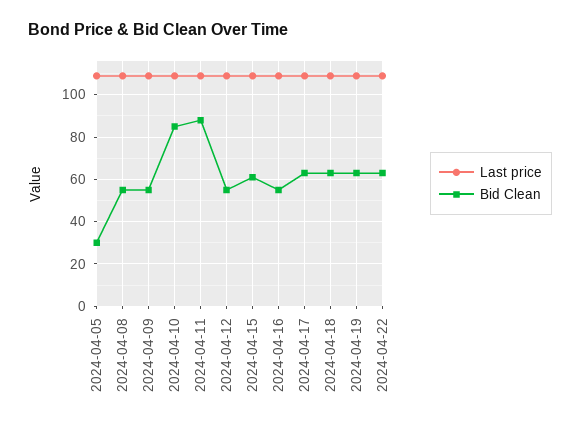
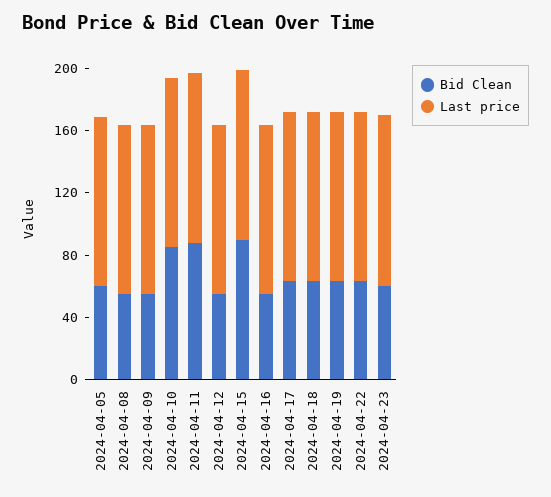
Bid Clean, 2024-04-05: 30 -> 60
Bid Clean, 2024-04-15: 60 -> 90
Bid Clean, 2024-04-23: none -> 60
Last price, 2024-04-23: none -> 110

